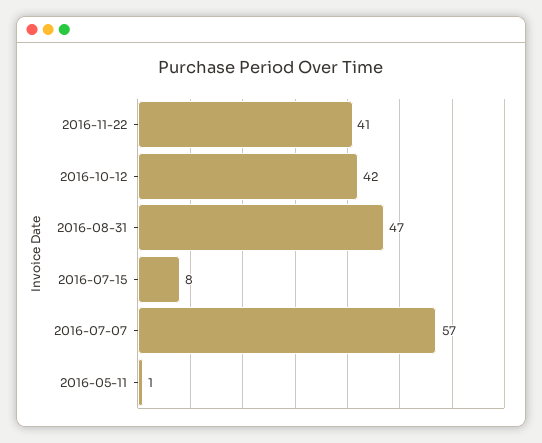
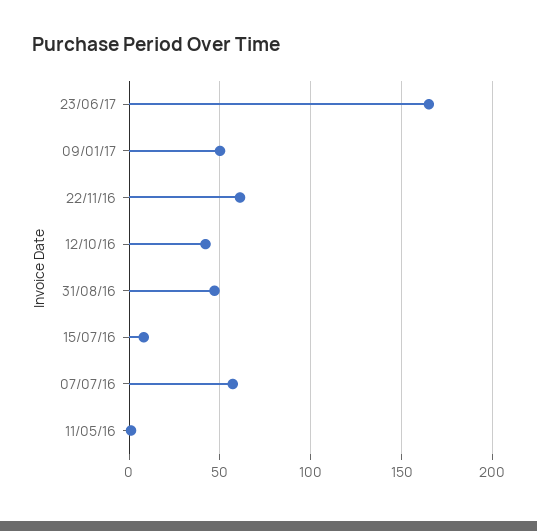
2016-11-22: 41 -> 60
23/06/17: none -> 165
09/01/17: none -> 50

